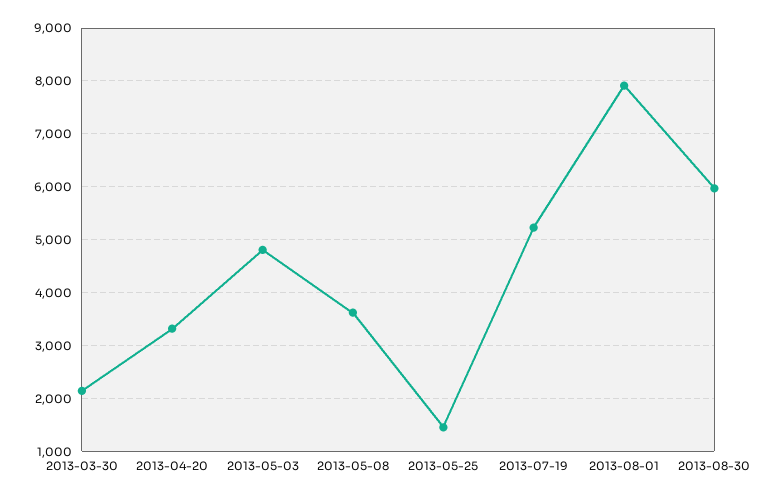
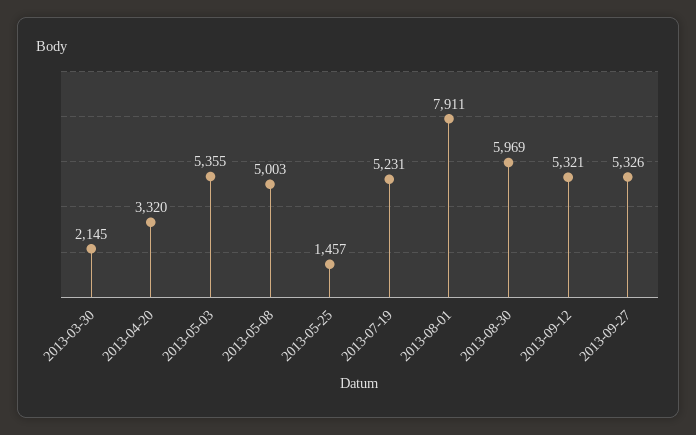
2013-05-03: 4800 -> 5355
2013-05-08: 3600 -> 5003
2013-09-12: none -> 5321
2013-09-27: none -> 5326

